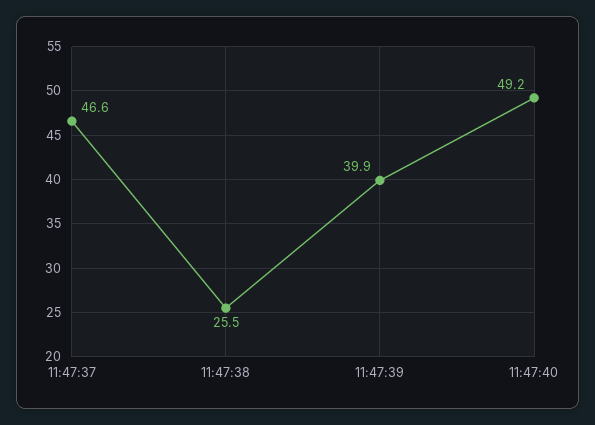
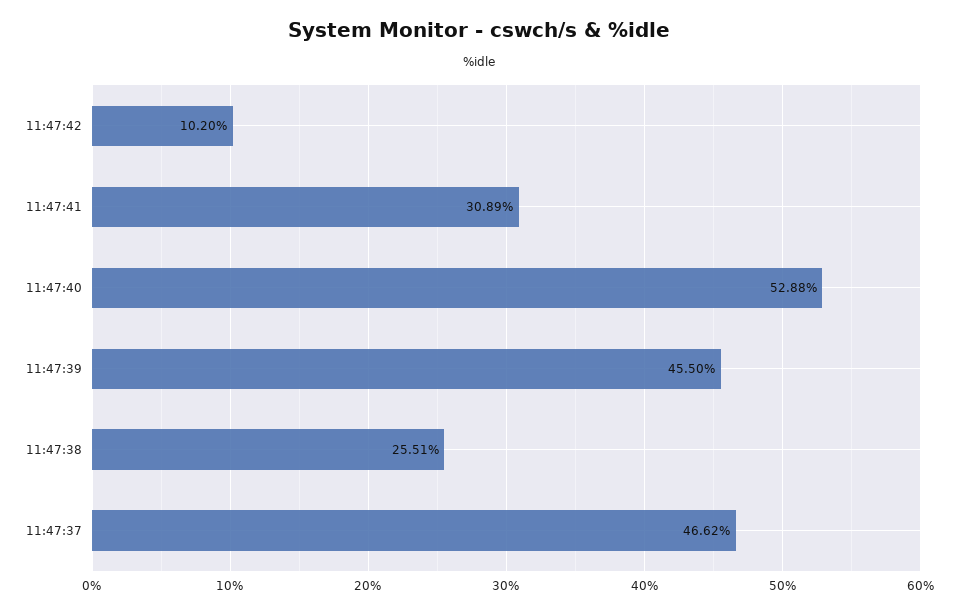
11:47:39: 39.9 -> 45.5
11:47:40: 49.2 -> 52.88
11:47:42: none -> 10.2
11:47:41: none -> 30.89

